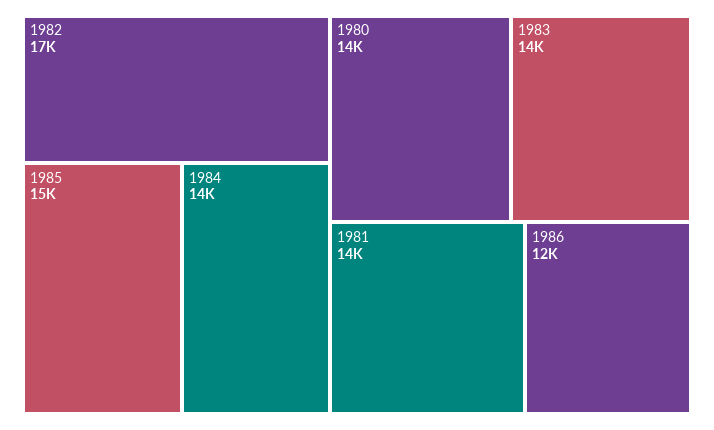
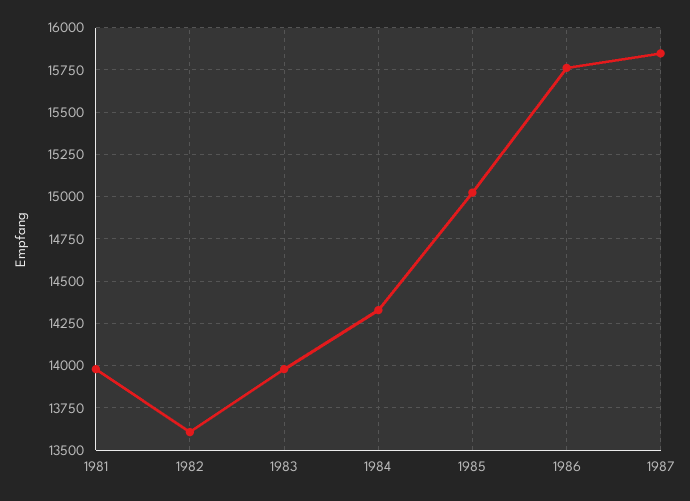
1982: 17000 -> 13600
1980: 14000 -> none
1986: 12000 -> 15750
1987: none -> 15850

